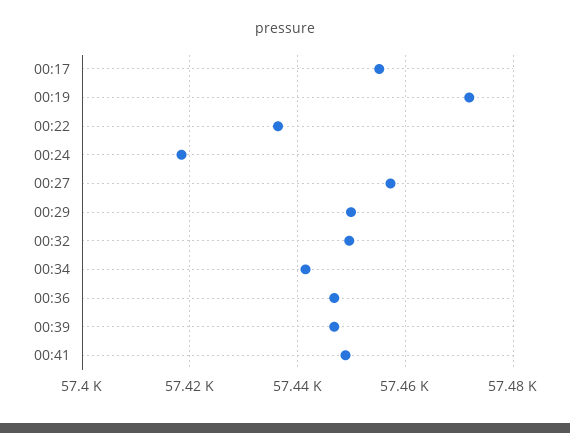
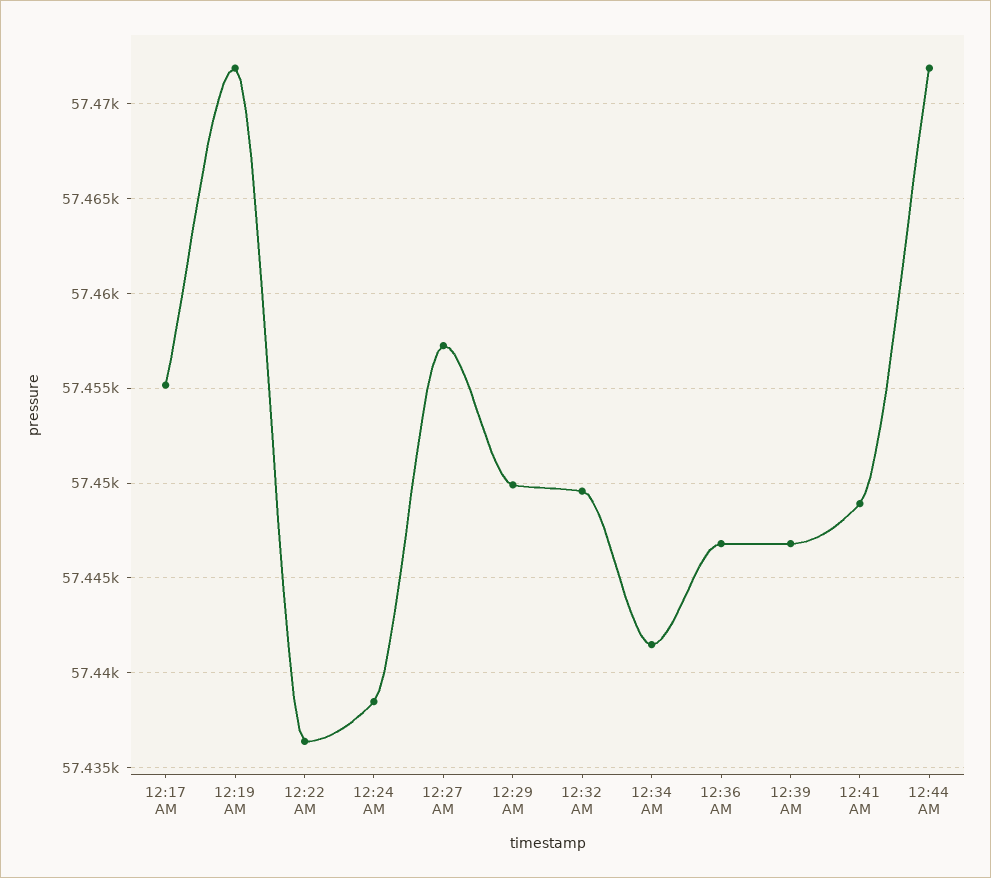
00:24: 57418 -> 57438.5
12:44 AM: none -> 57472

